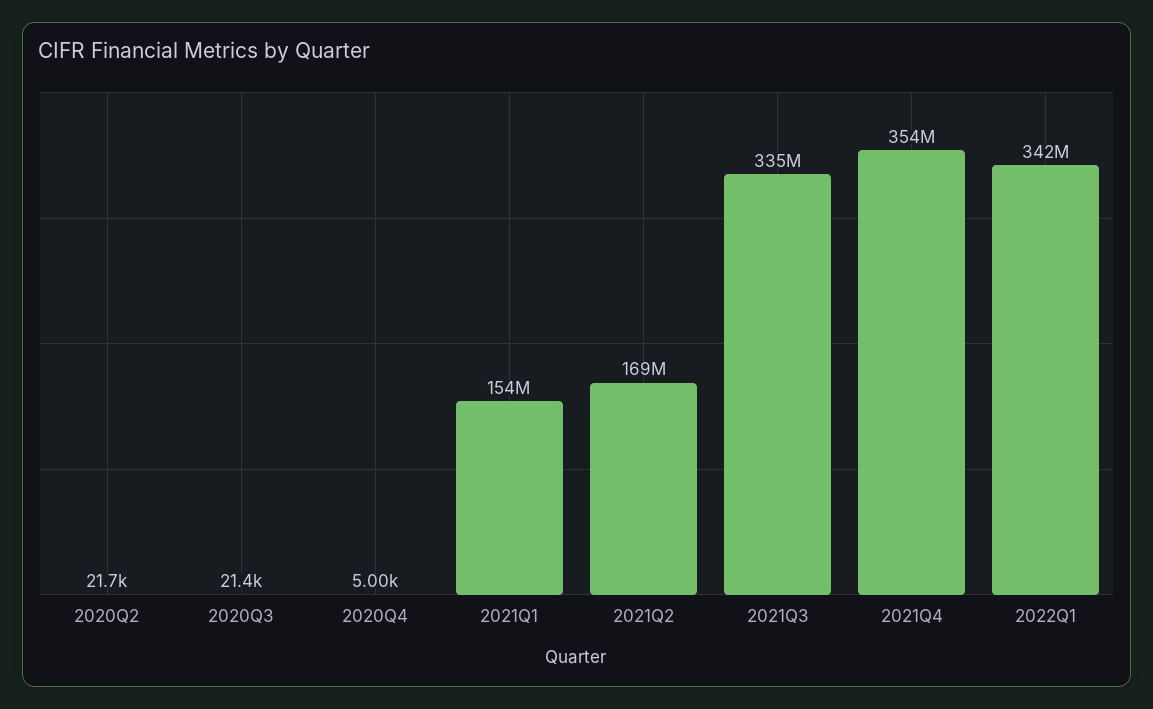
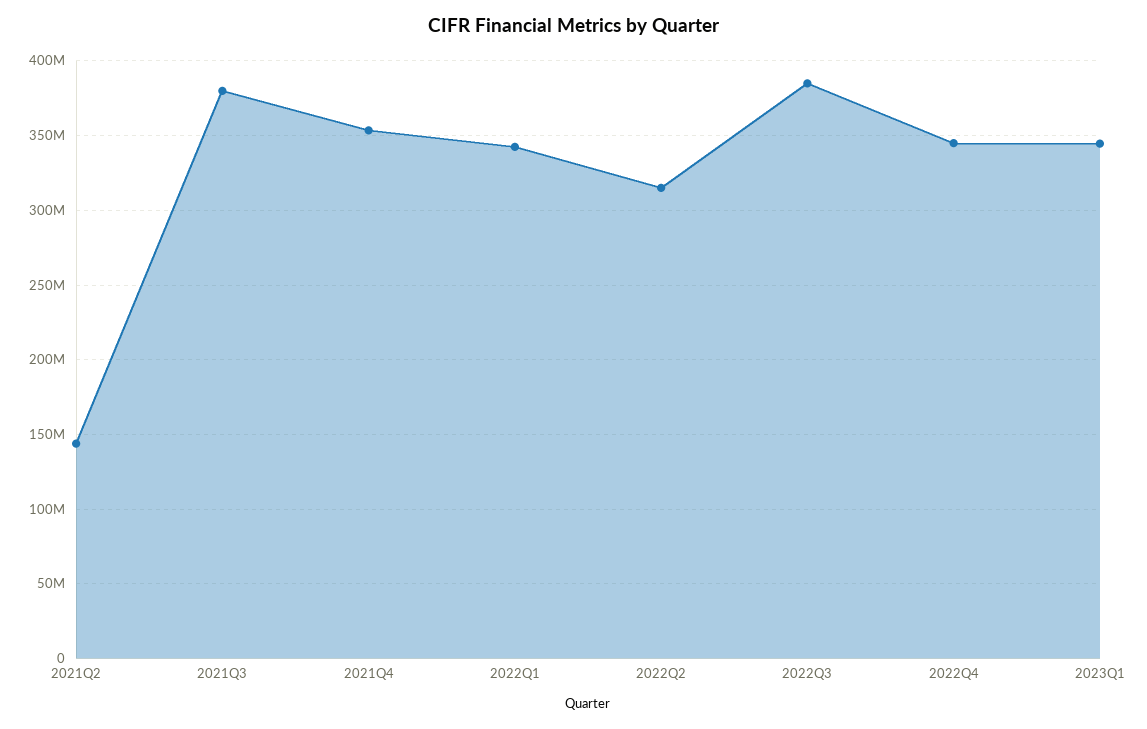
2020Q2: 21700 -> none
2020Q3: 21400 -> none
2020Q4: 5000 -> none
2021Q1: 154000000 -> none
2021Q2: 169000000 -> 145000000
2021Q3: 335000000 -> 380000000
2022Q2: none -> 315000000
2022Q3: none -> 385000000
2022Q4: none -> 345000000
2023Q1: none -> 345000000

